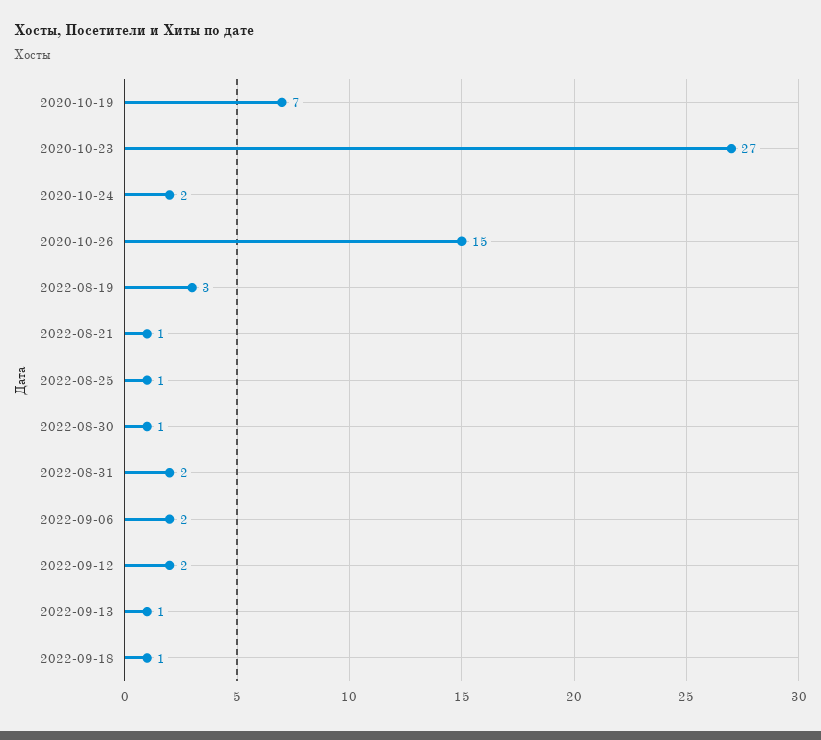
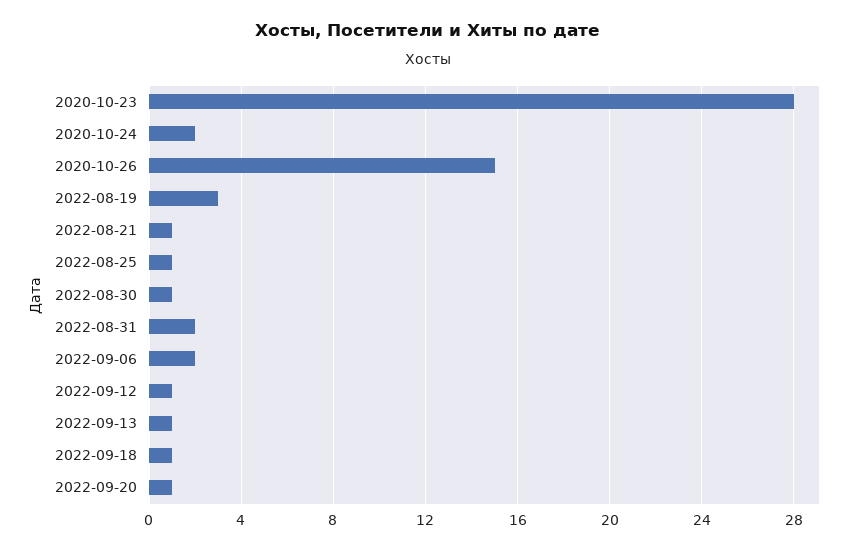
2020-10-19: 7 -> none
2020-10-23: 27 -> 28
2022-09-12: 2 -> 1
2022-09-20: none -> 1

